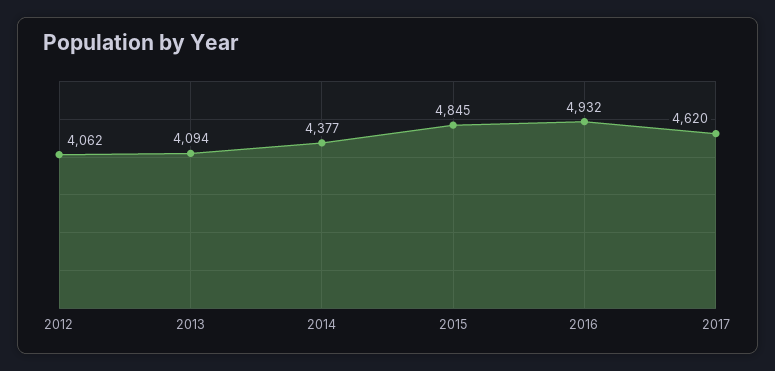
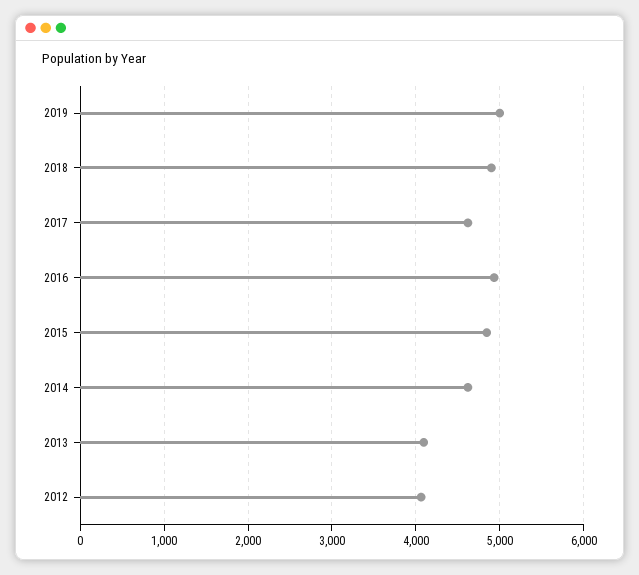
2014: 4377 -> 4600
2019: none -> 5000
2018: none -> 4900

